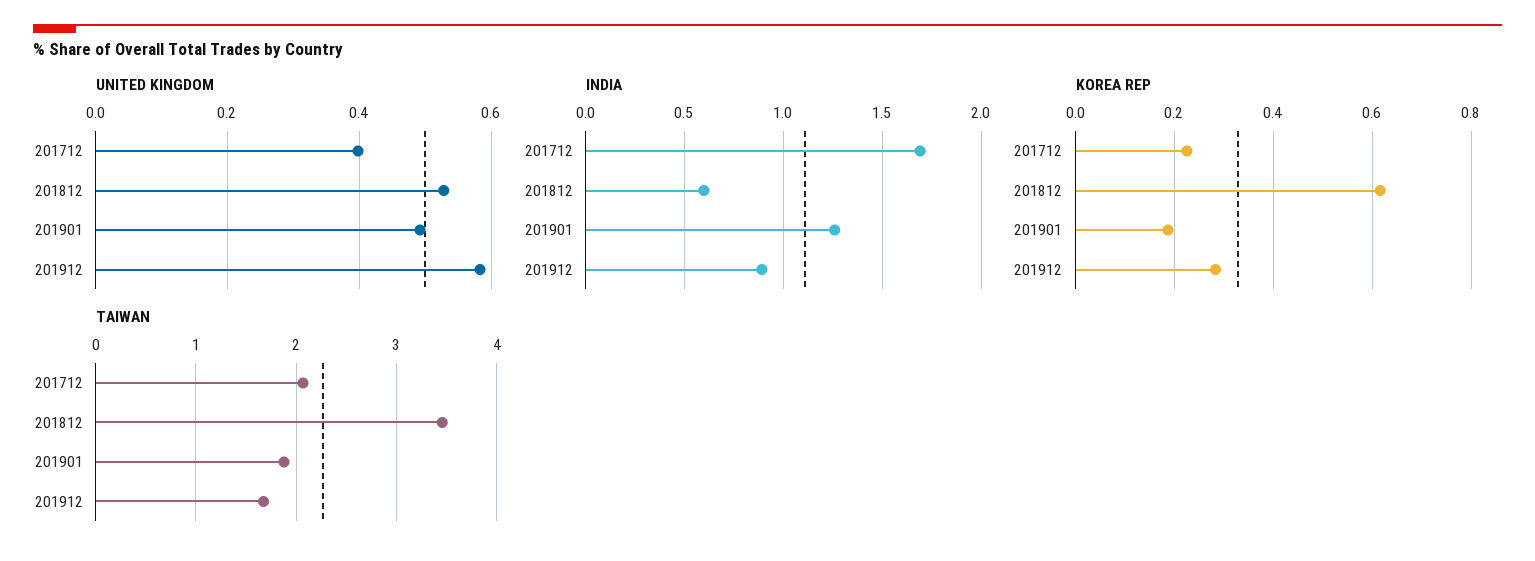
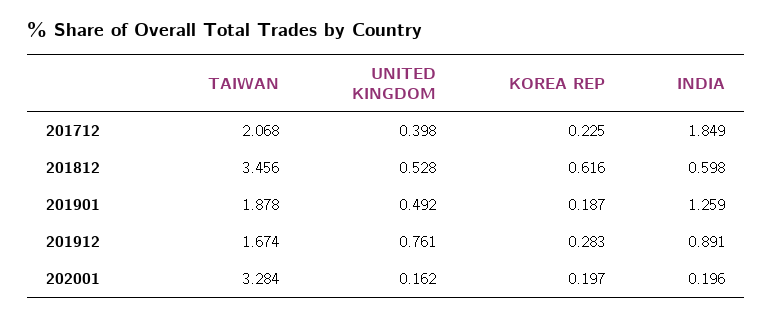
UNITED KINGDOM, 201912: 0.58 -> 0.761
INDIA, 201712: 1.7 -> 1.849
TAIWAN, 202001: none -> 3.284
UNITED KINGDOM, 202001: none -> 0.162
KOREA REP, 202001: none -> 0.197
INDIA, 202001: none -> 0.196

